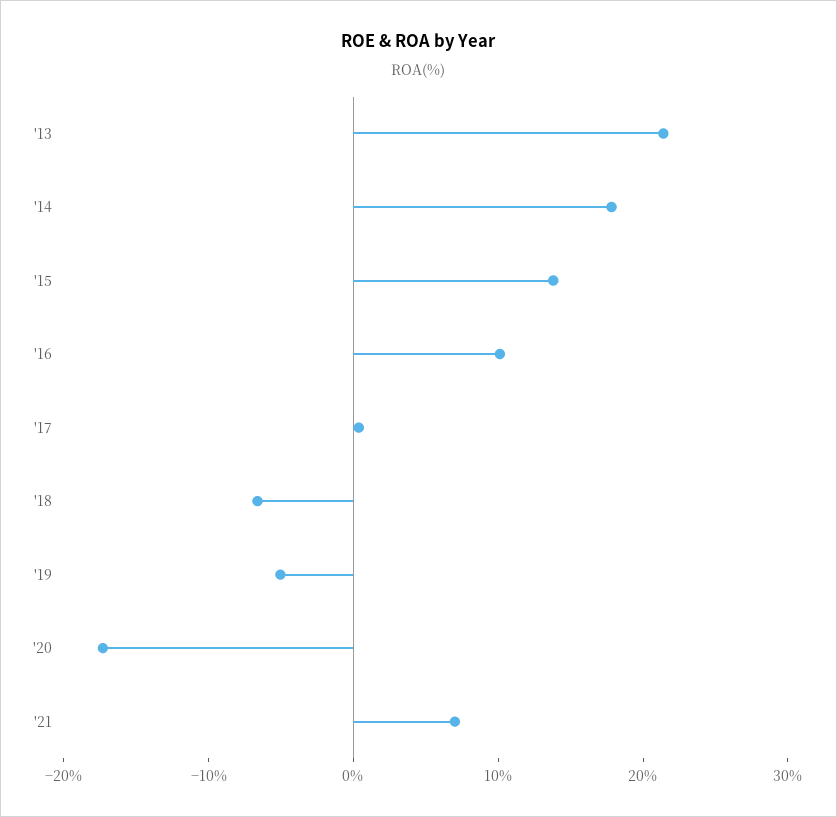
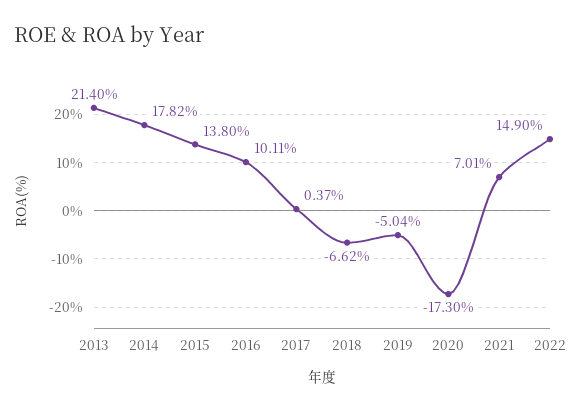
2022: none -> 14.9

